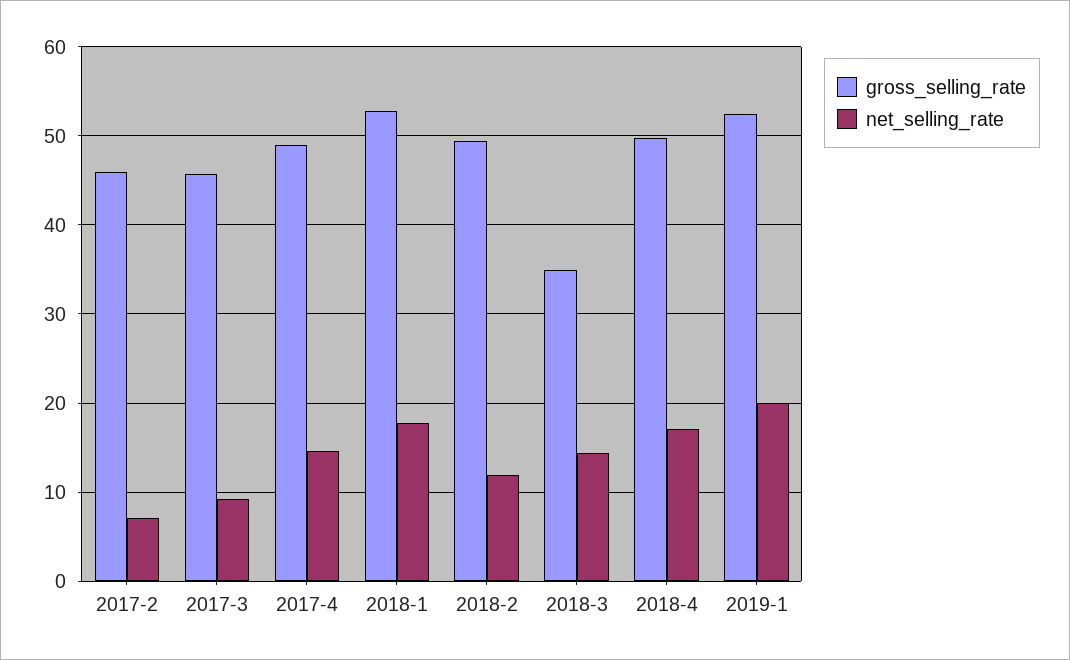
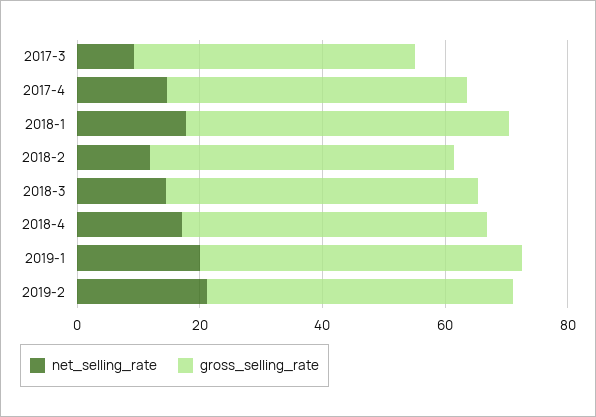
gross_selling_rate, 2017-2: 46 -> none
net_selling_rate, 2017-2: 7 -> none
gross_selling_rate, 2018-3: 35 -> 50
net_selling_rate, 2019-2: none -> 20
gross_selling_rate, 2019-2: none -> 50

